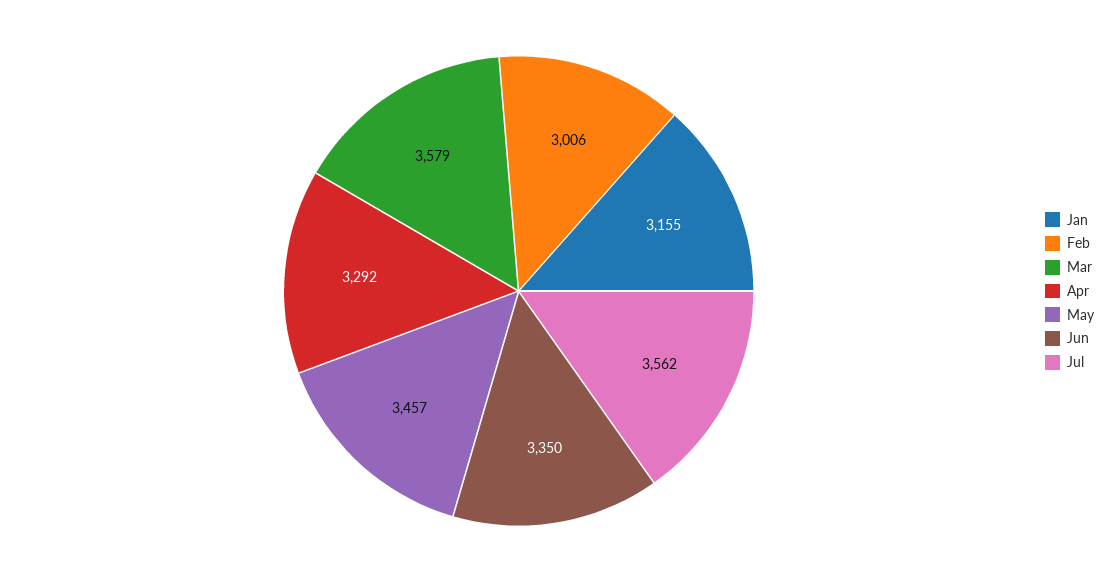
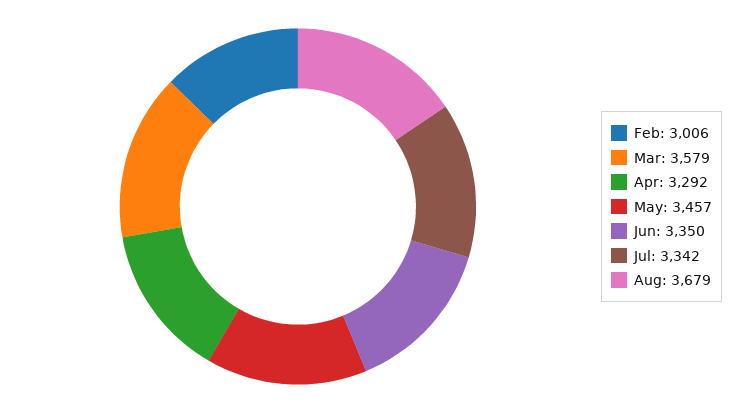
Jan: 3155 -> none
Jul: 3562 -> 3342
Aug: none -> 3679

